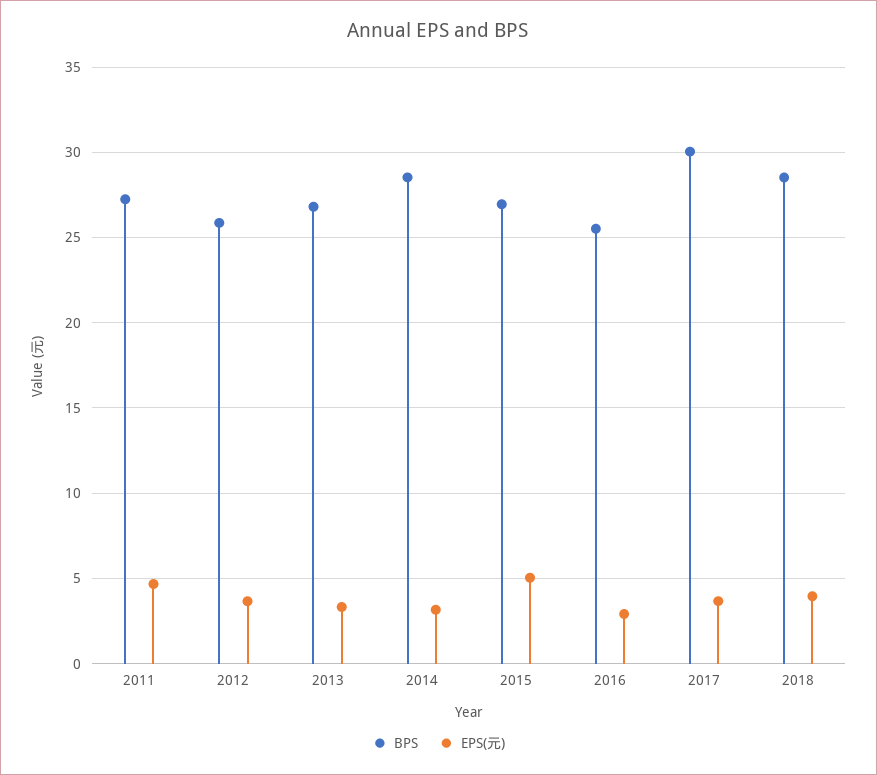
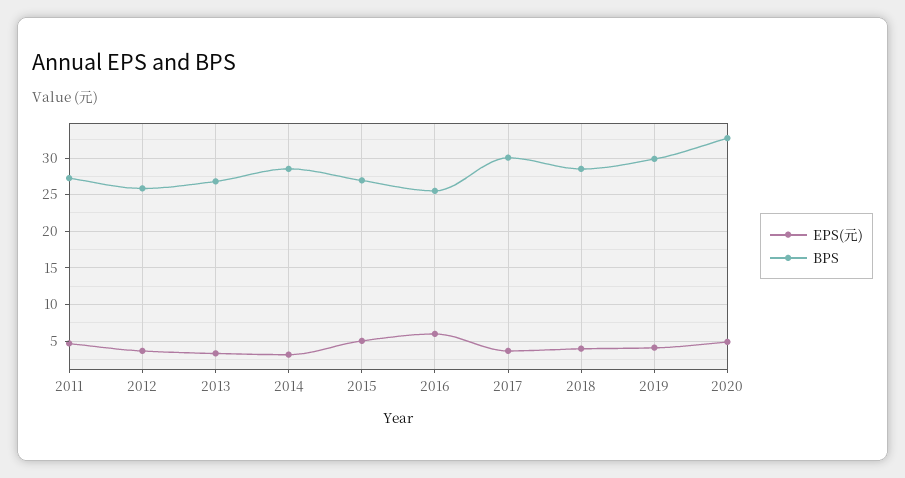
EPS(元), 2016: 3 -> 6
EPS(元), 2019: none -> 4
BPS, 2019: none -> 30
EPS(元), 2020: none -> 5
BPS, 2020: none -> 33

